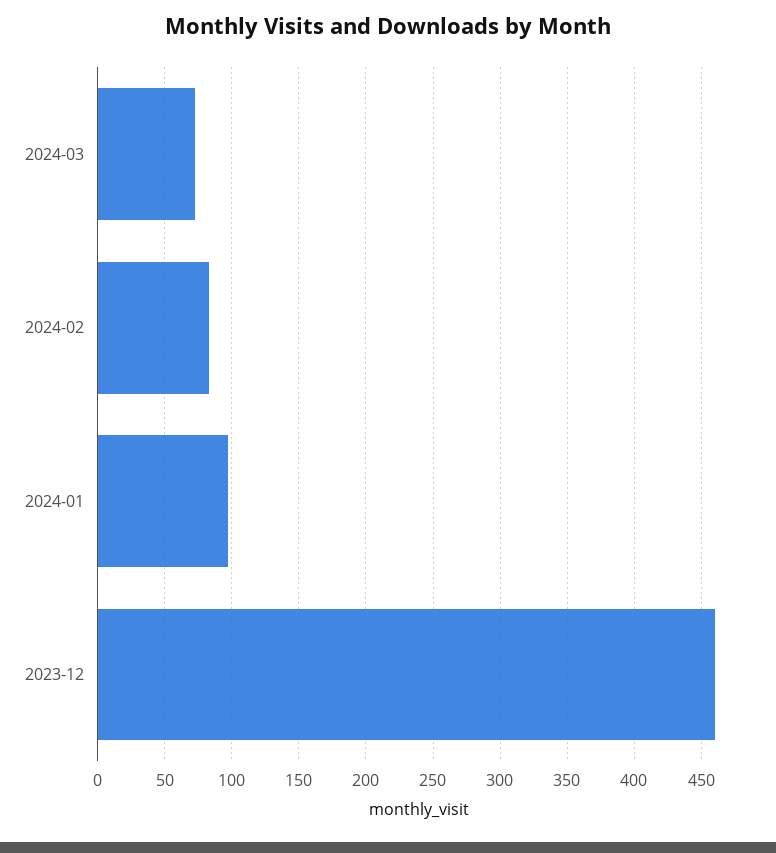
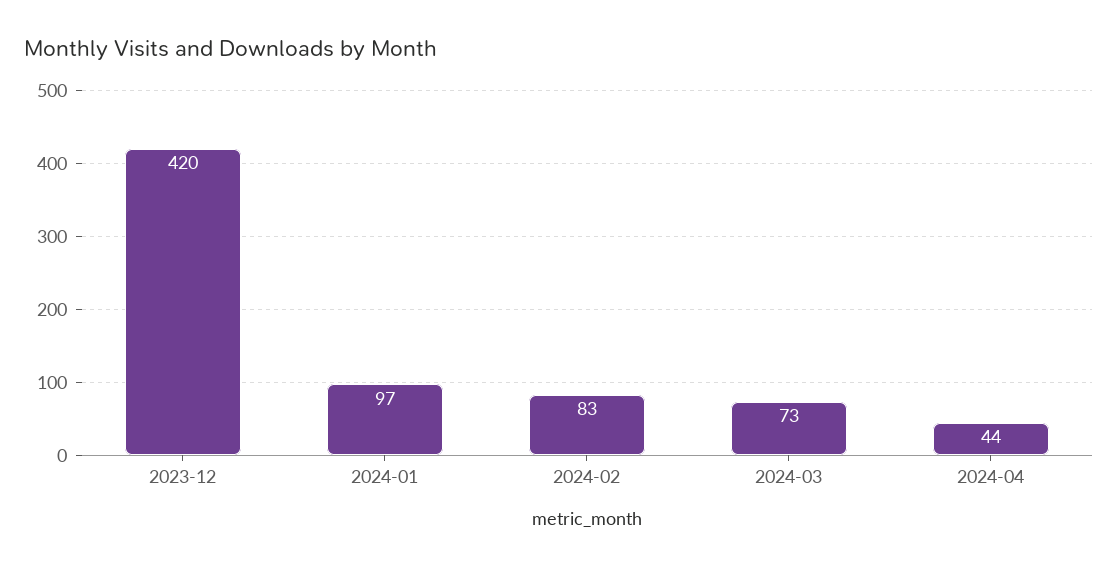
2023-12: 460 -> 420
2024-04: none -> 44

